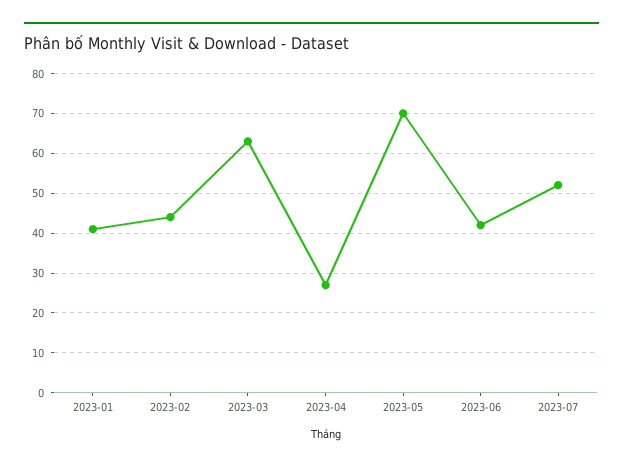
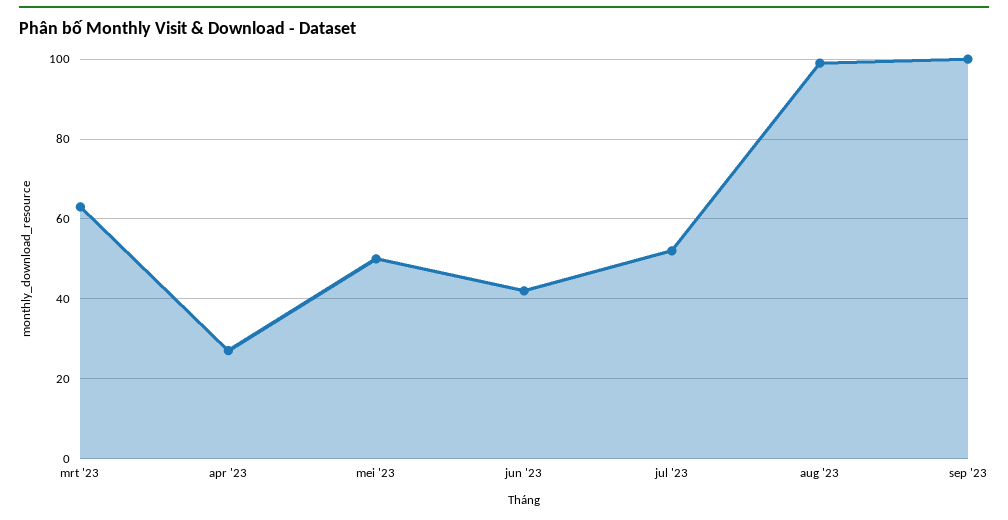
2023-01: 40 -> none
2023-02: 45 -> none
2023-05: 70 -> 50
aug '23: none -> 100
sep '23: none -> 100

